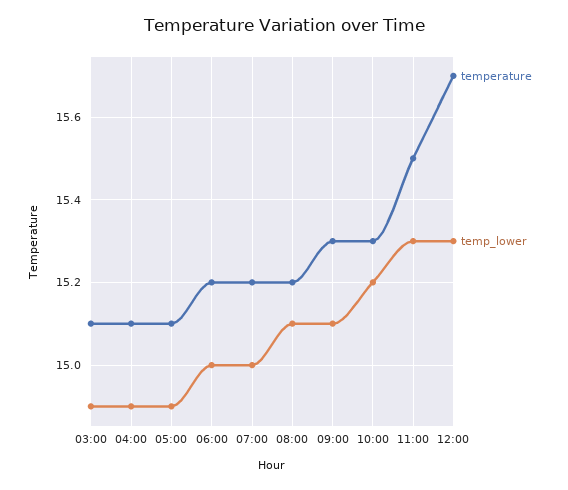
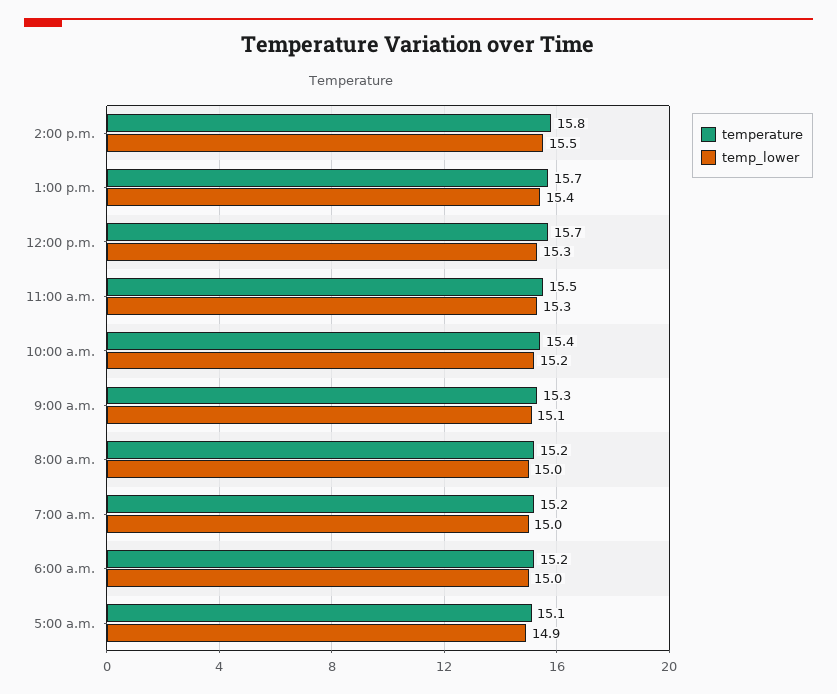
temperature, 03:00: 15.1 -> none
temp_lower, 03:00: 14.9 -> none
temperature, 04:00: 15.1 -> none
temp_lower, 04:00: 14.9 -> none
temp_lower, 08:00: 15.1 -> 15
temperature, 10:00: 15.3 -> 15.4
temperature, 2:00 p.m.: none -> 15.8
temp_lower, 2:00 p.m.: none -> 15.5
temperature, 1:00 p.m.: none -> 15.7
temp_lower, 1:00 p.m.: none -> 15.4

